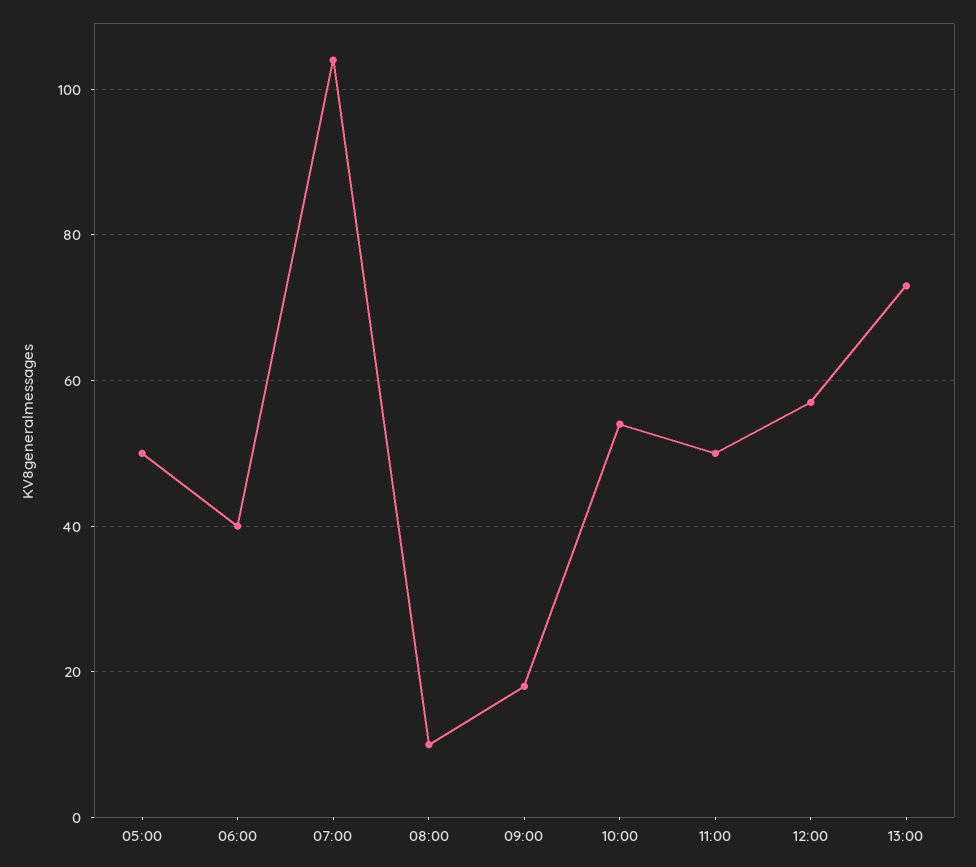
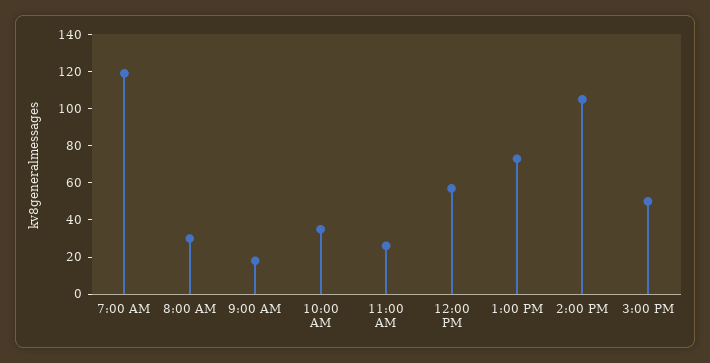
05:00: 50 -> none
06:00: 40 -> none
07:00: 105 -> 120
08:00: 10 -> 30
10:00: 55 -> 35
11:00: 50 -> 25
2:00 PM: none -> 105
3:00 PM: none -> 50

